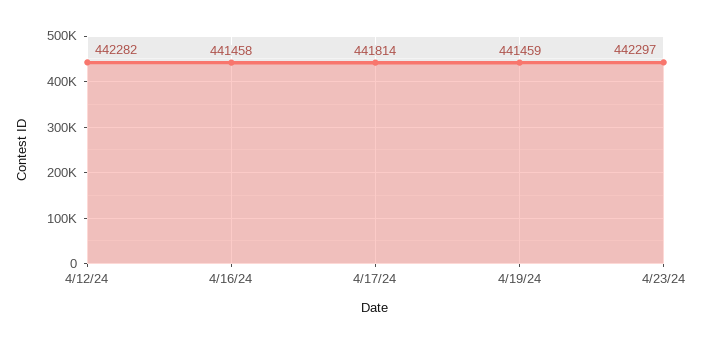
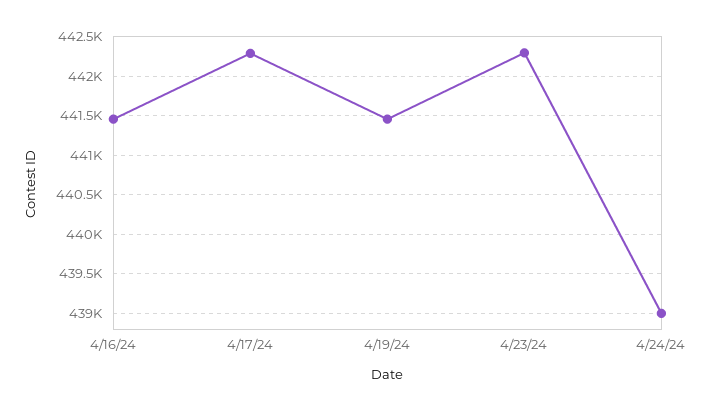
4/12/24: 442282 -> none
4/17/24: 441814 -> 442300
4/24/24: none -> 439000

